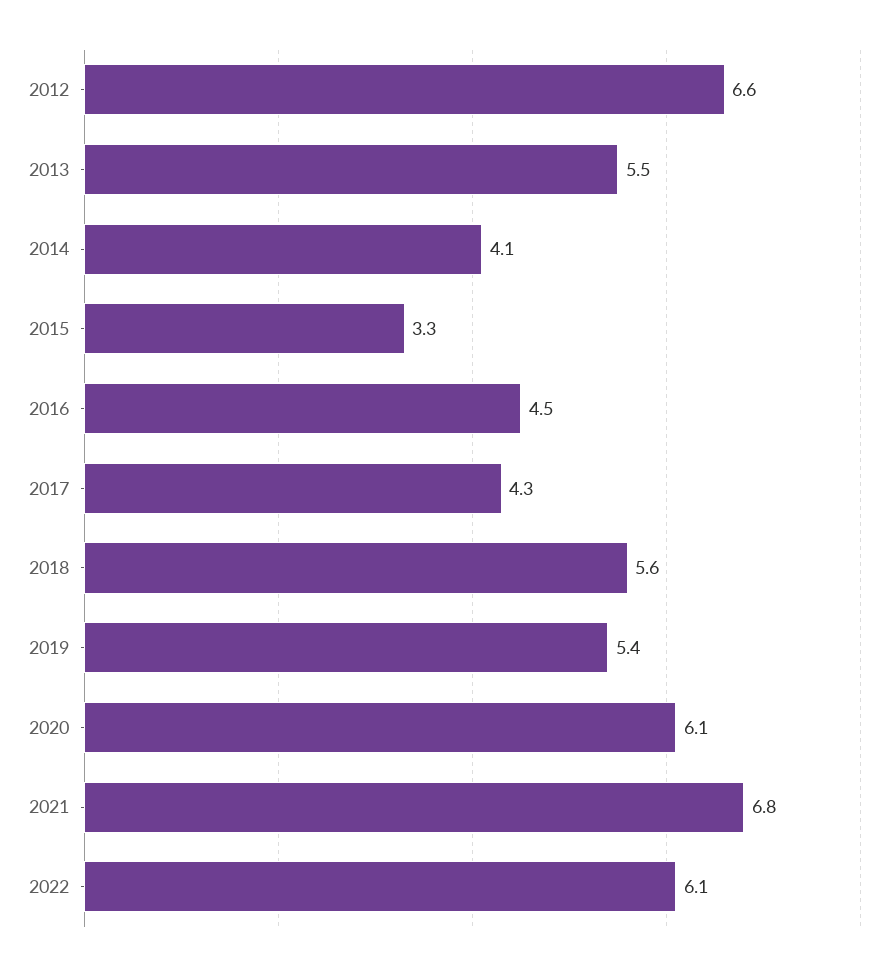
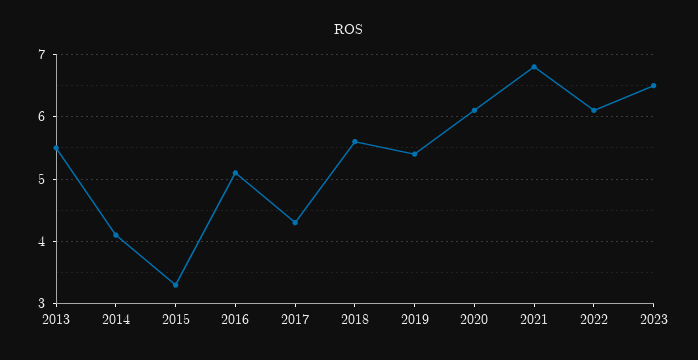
2012: 6.6 -> none
2016: 4.5 -> 5.1
2023: none -> 6.5

